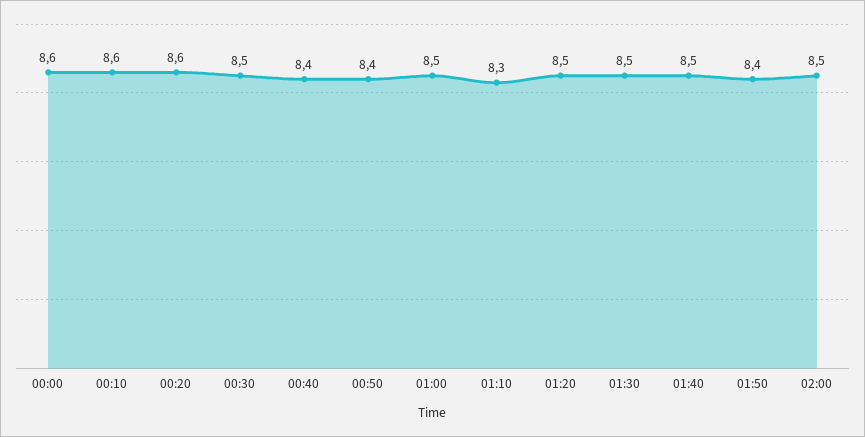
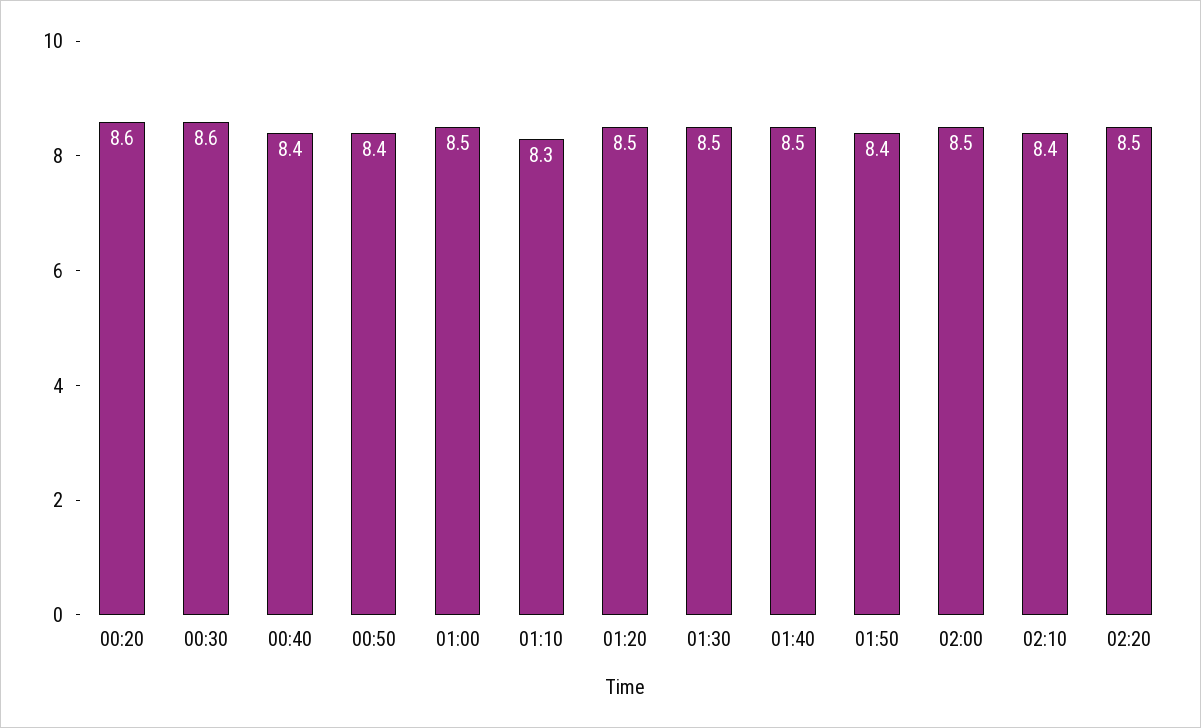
00:00: 8.6 -> none
00:10: 8.6 -> none
00:30: 8.5 -> 8.6
02:10: none -> 8.4
02:20: none -> 8.5

